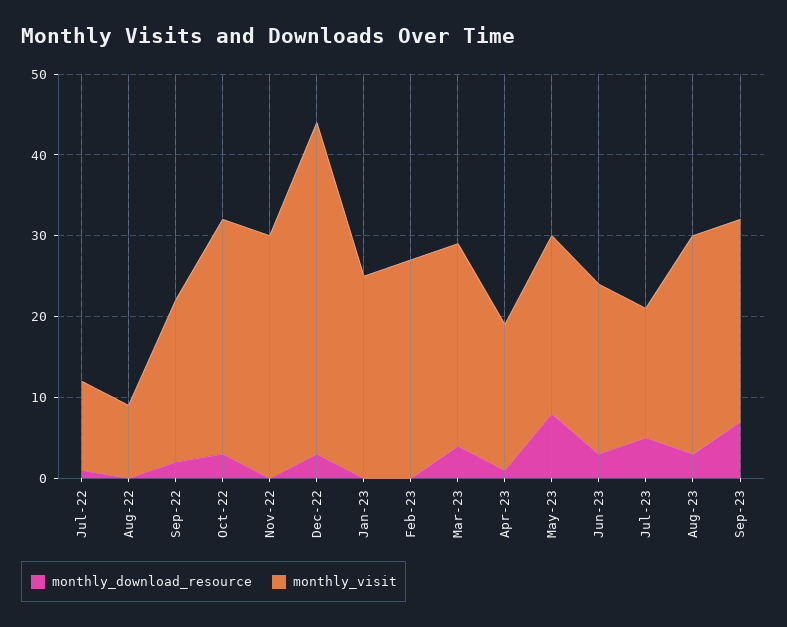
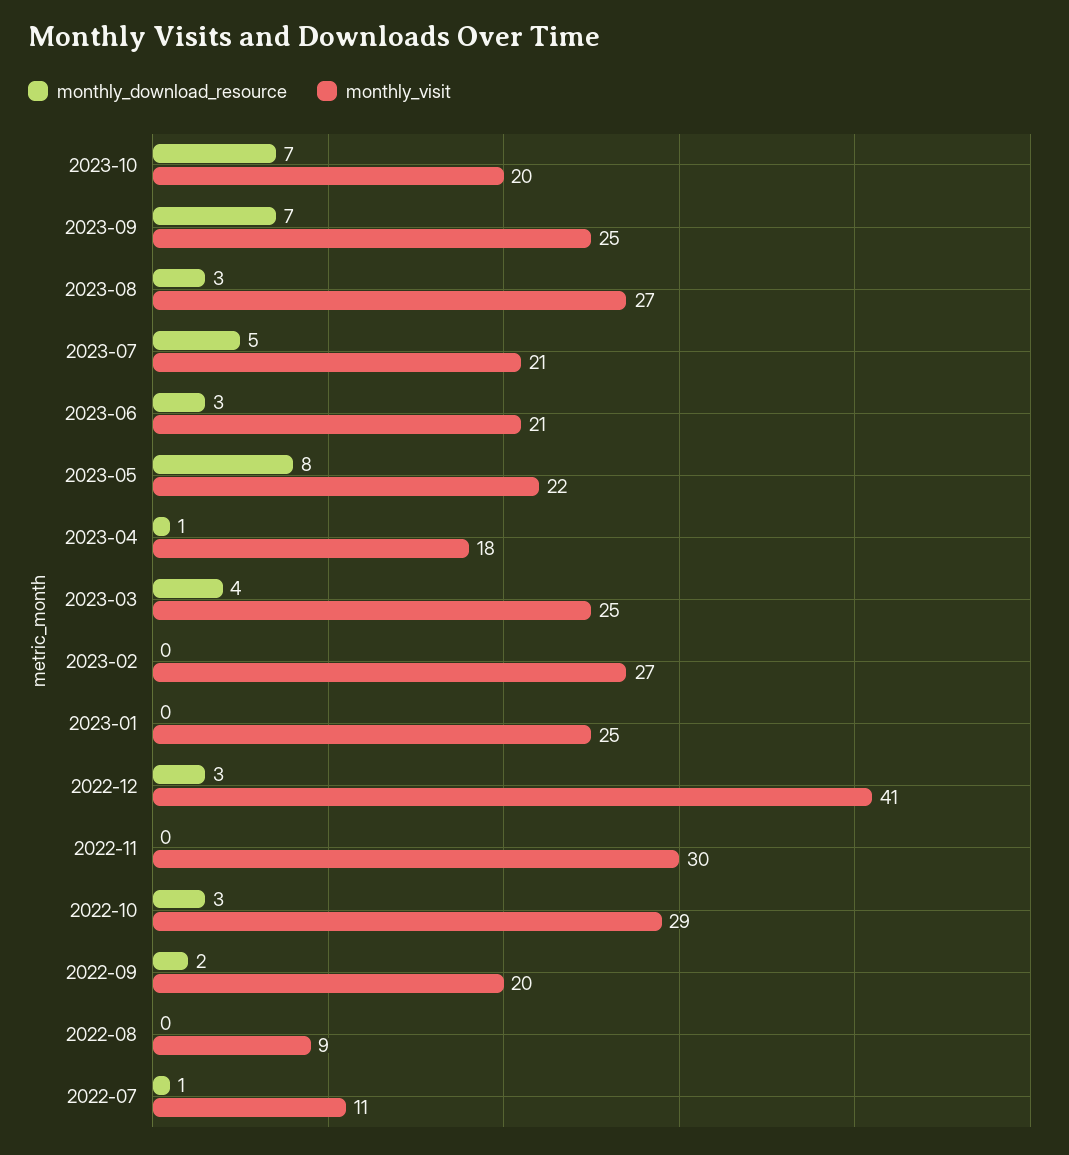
monthly_visit, Jul-23: 16 -> 21
monthly_download_resource, 2023-10: none -> 7
monthly_visit, 2023-10: none -> 20

